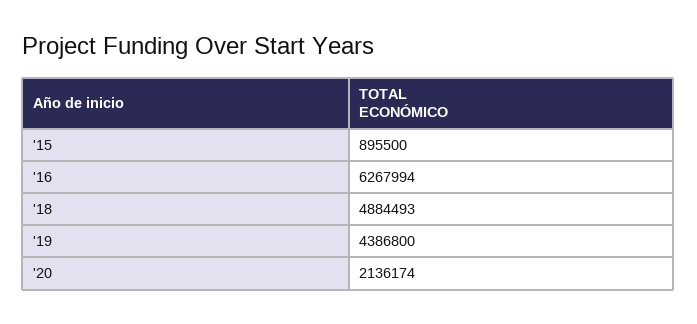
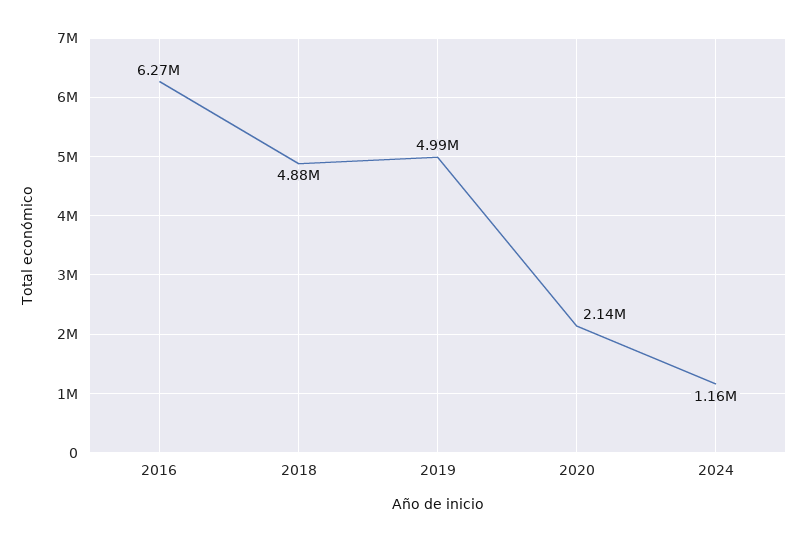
'15: 895500 -> none
'19: 4386800 -> 4990000
2024: none -> 1160000

